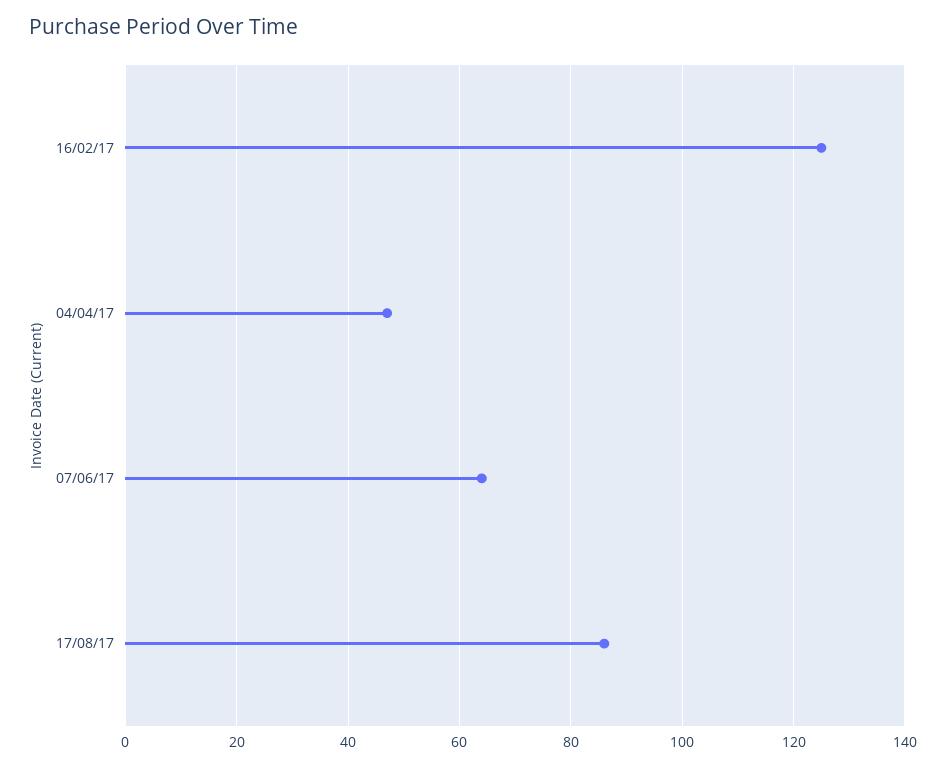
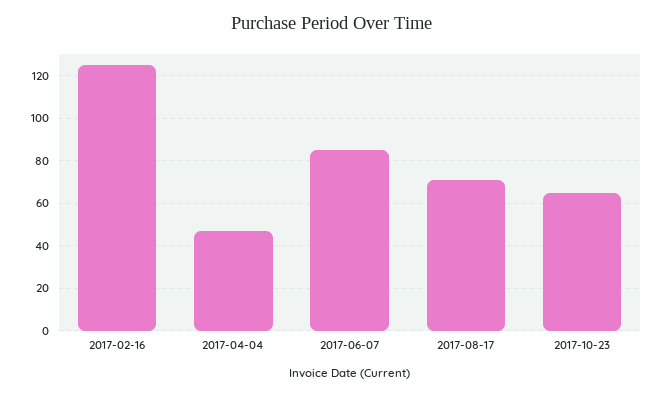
07/06/17: 65 -> 85
17/08/17: 85 -> 70
2017-10-23: none -> 65

